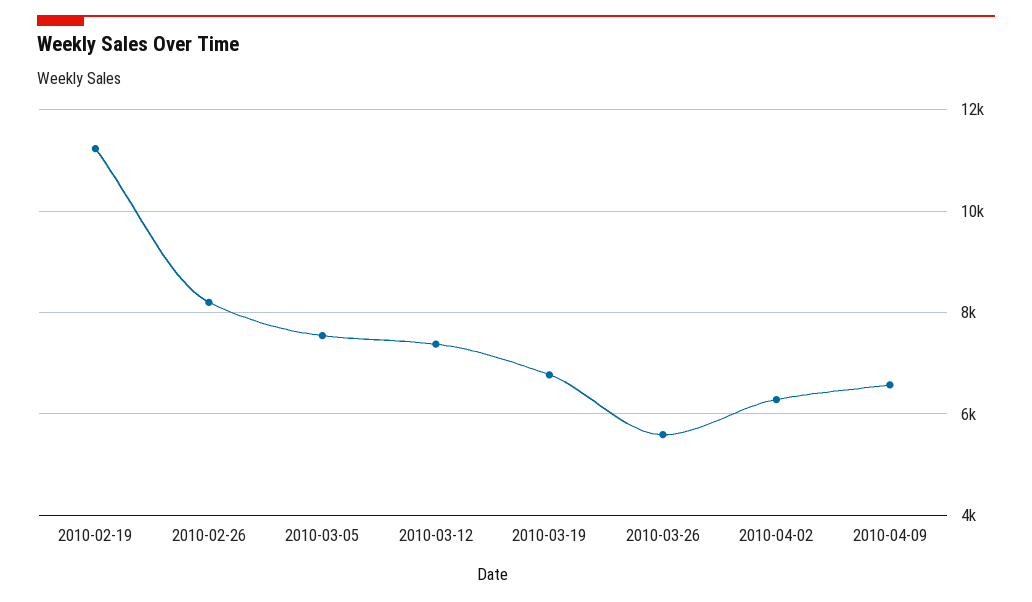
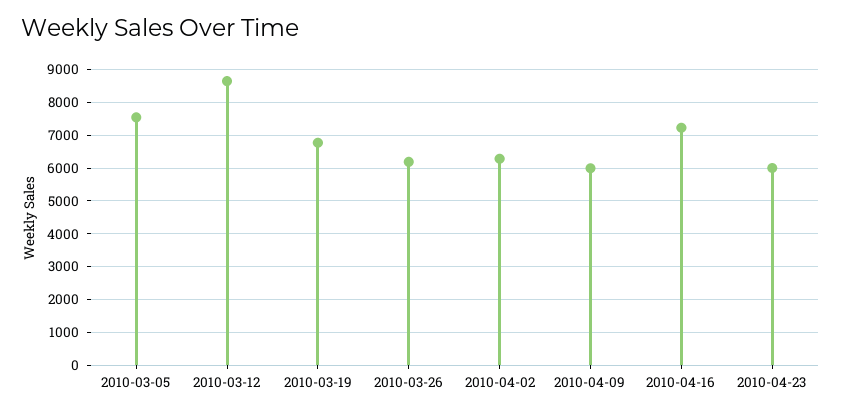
2010-02-19: 11200 -> none
2010-02-26: 8200 -> none
2010-03-12: 7400 -> 8600
2010-03-26: 5600 -> 6200
2010-04-09: 6600 -> 6000
2010-04-16: none -> 7200
2010-04-23: none -> 6000

